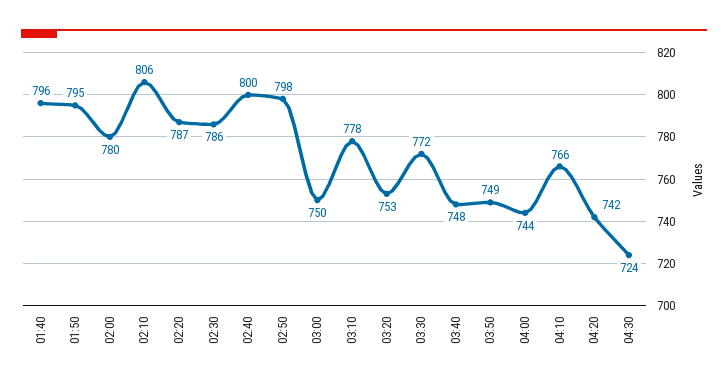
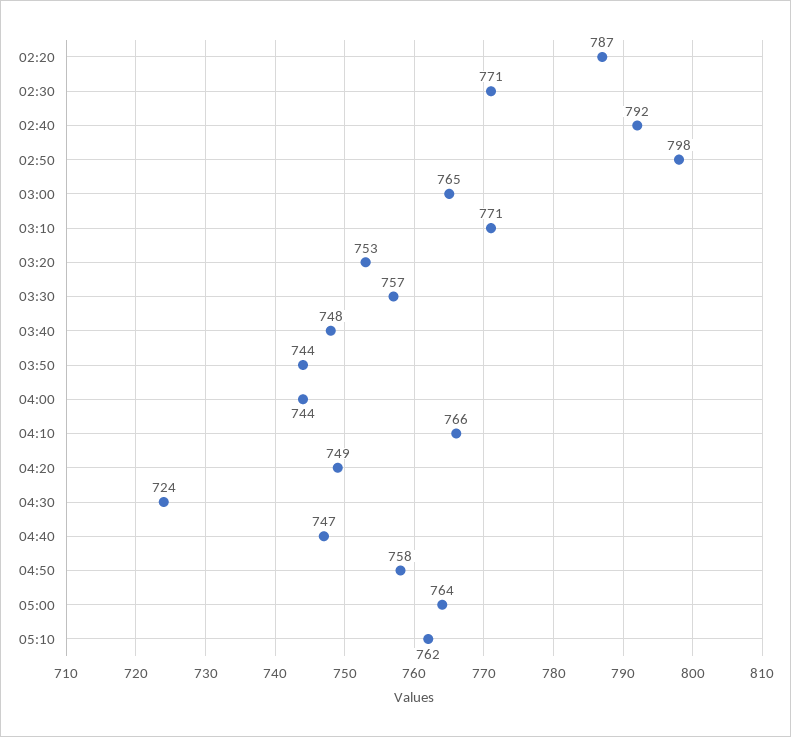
01:40: 796 -> none
01:50: 795 -> none
02:00: 780 -> none
02:10: 806 -> none
02:30: 786 -> 771
02:40: 800 -> 792
03:00: 750 -> 765
03:10: 778 -> 771
03:30: 772 -> 757
03:50: 749 -> 744
04:20: 742 -> 749
04:40: none -> 747
04:50: none -> 758
05:00: none -> 764
05:10: none -> 762

